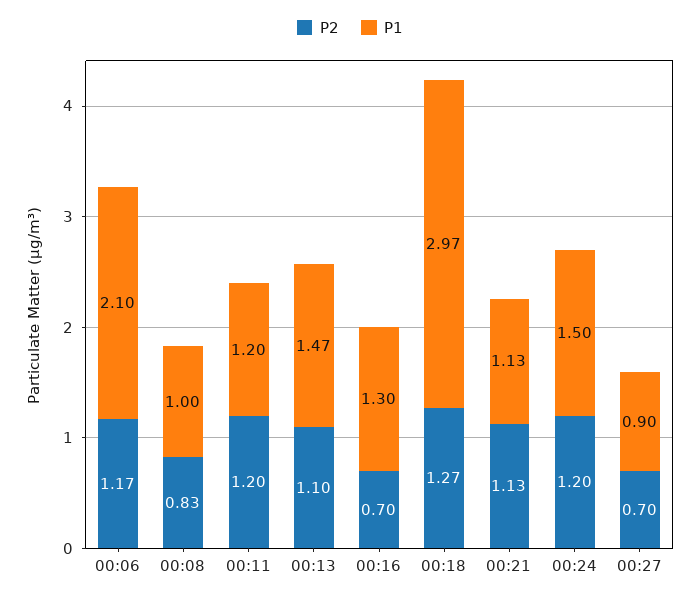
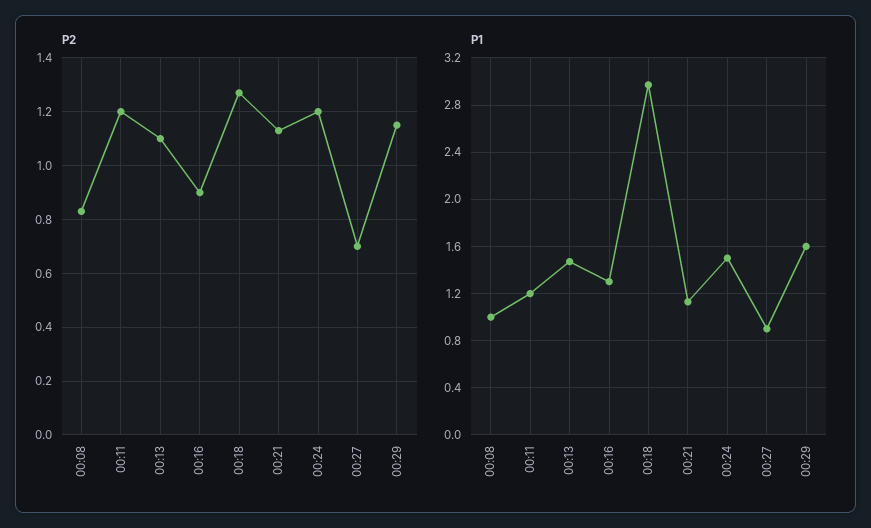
P2, 00:06: 1.17 -> none
P1, 00:06: 2.1 -> none
P2, 00:16: 0.7 -> 0.9
P2, 00:29: none -> 1.15
P1, 00:29: none -> 1.6

